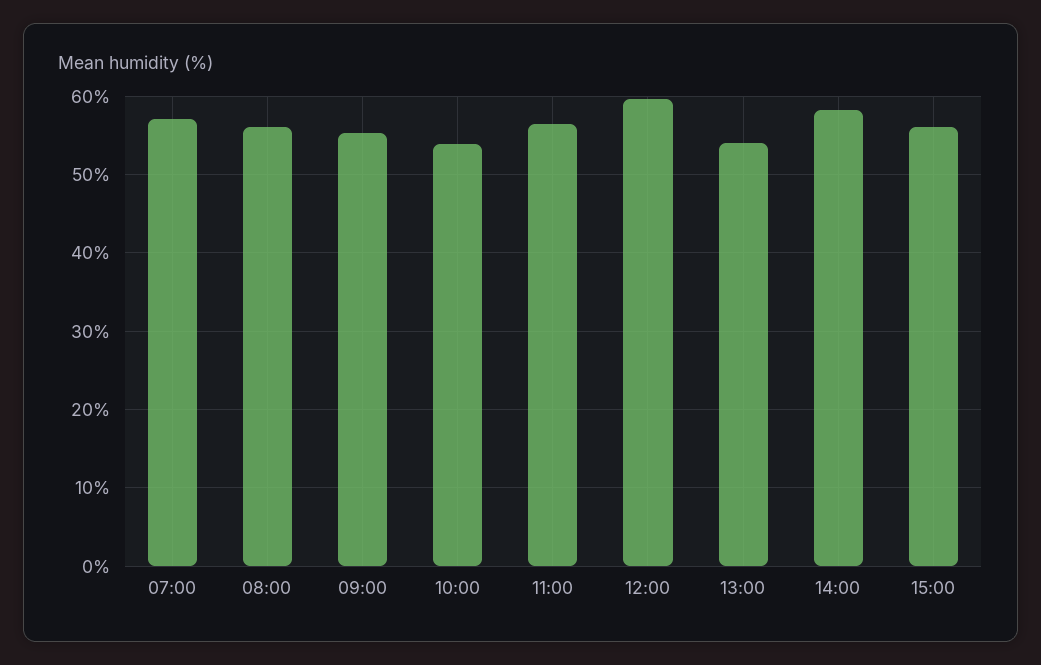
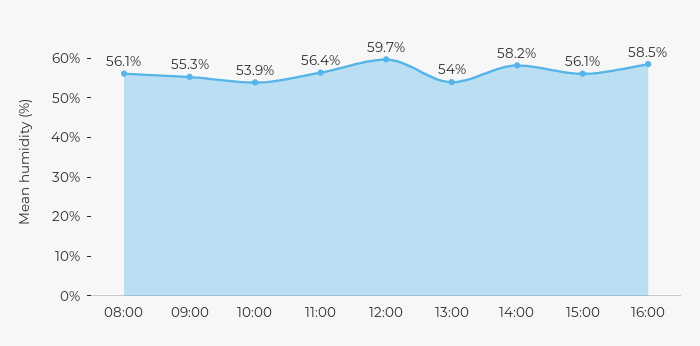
07:00: 57 -> none
16:00: none -> 58.5

